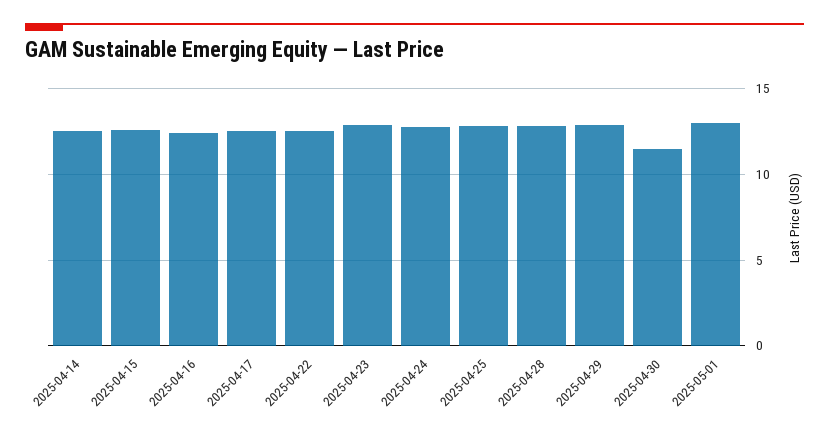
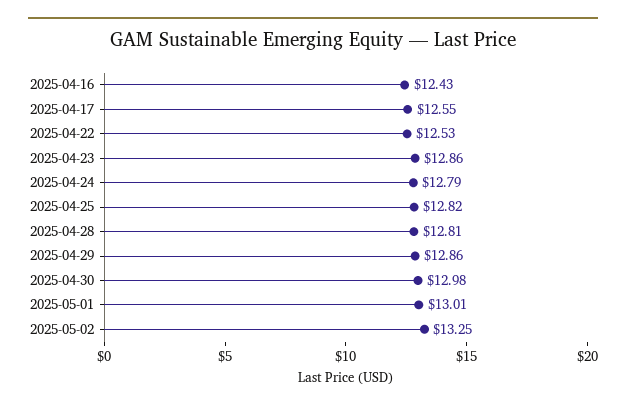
2025-04-14: 12.5 -> none
2025-04-15: 12.5 -> none
2025-04-30: 11.5 -> 12.98
2025-05-02: none -> 13.25

